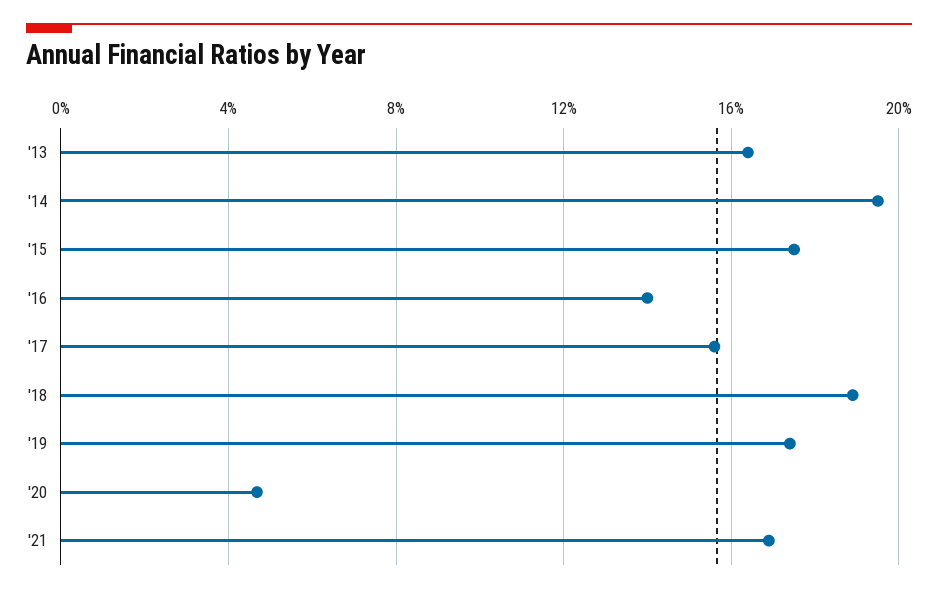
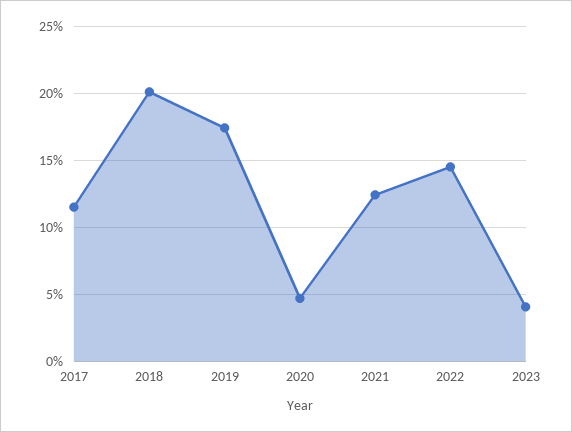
'13: 16.5 -> none
'14: 19.5 -> none
'15: 17.5 -> none
'16: 14 -> none
'17: 15.5 -> 11.5
'18: 19 -> 20
'21: 17 -> 12.5
2022: none -> 14.5
2023: none -> 4

